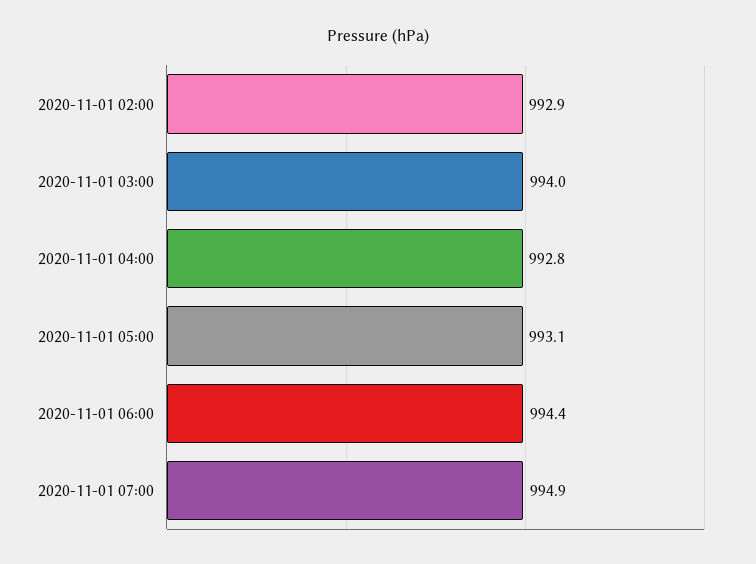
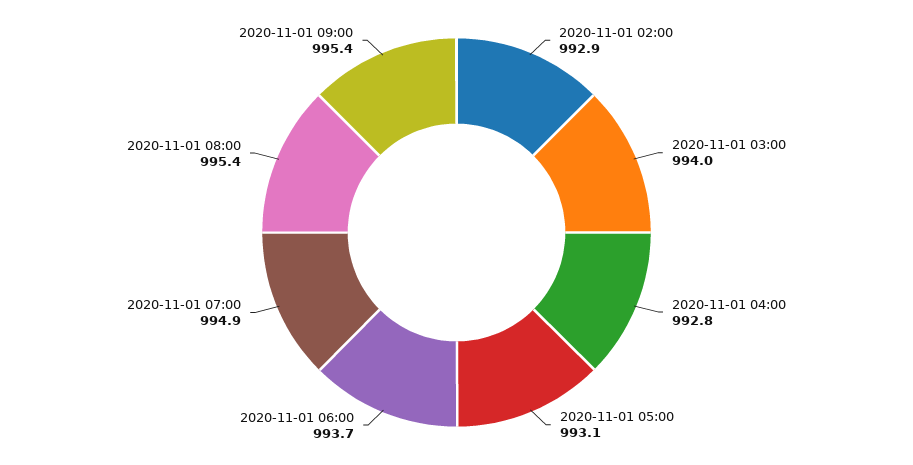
2020-11-01 06:00: 994.4 -> 993.7
2020-11-01 08:00: none -> 995.4
2020-11-01 09:00: none -> 995.4

